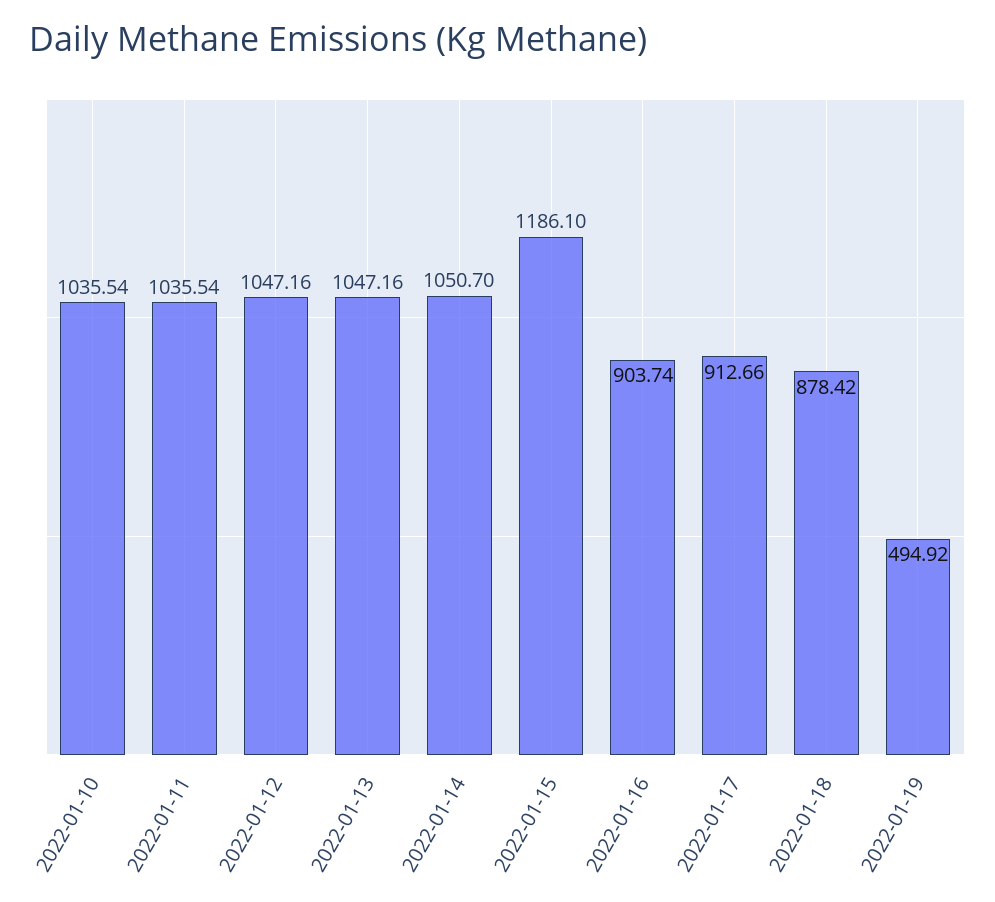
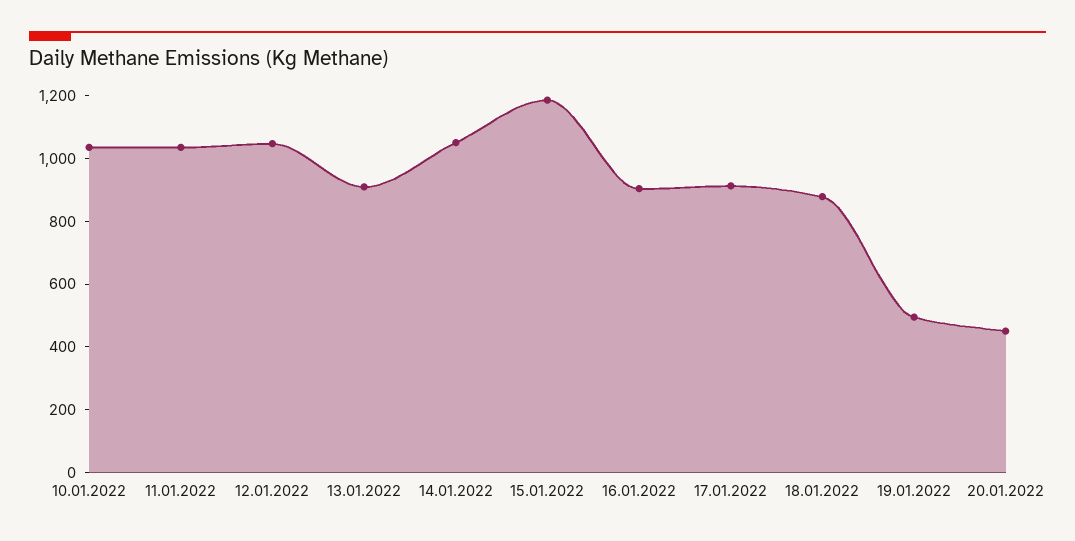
2022-01-13: 1047.16 -> 900
20.01.2022: none -> 450

